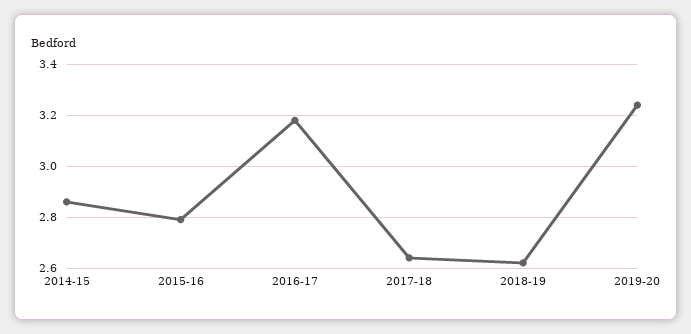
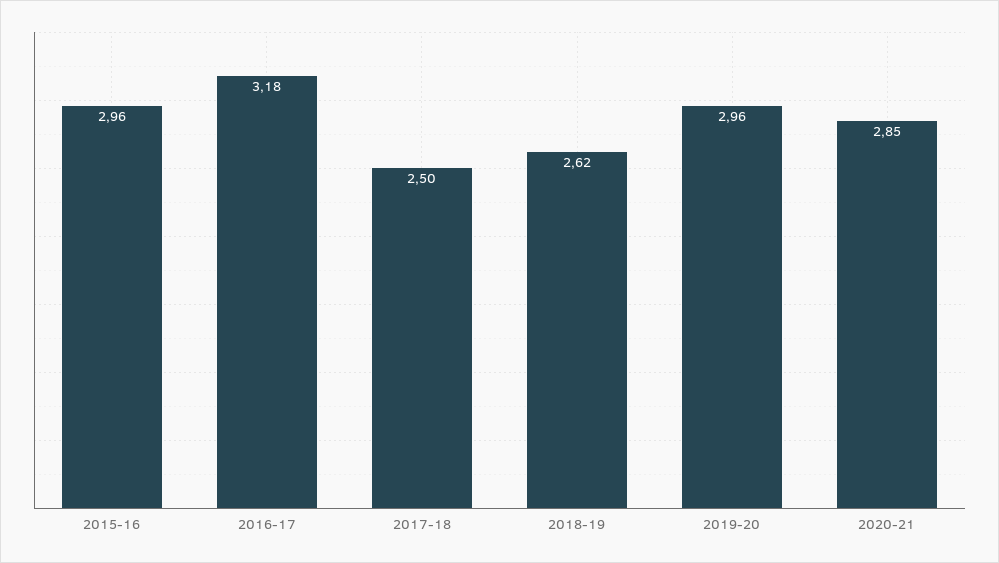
2014-15: 2.85 -> none
2015-16: 2.8 -> 2.96
2017-18: 2.65 -> 2.5
2019-20: 3.25 -> 2.96
2020-21: none -> 2.85

